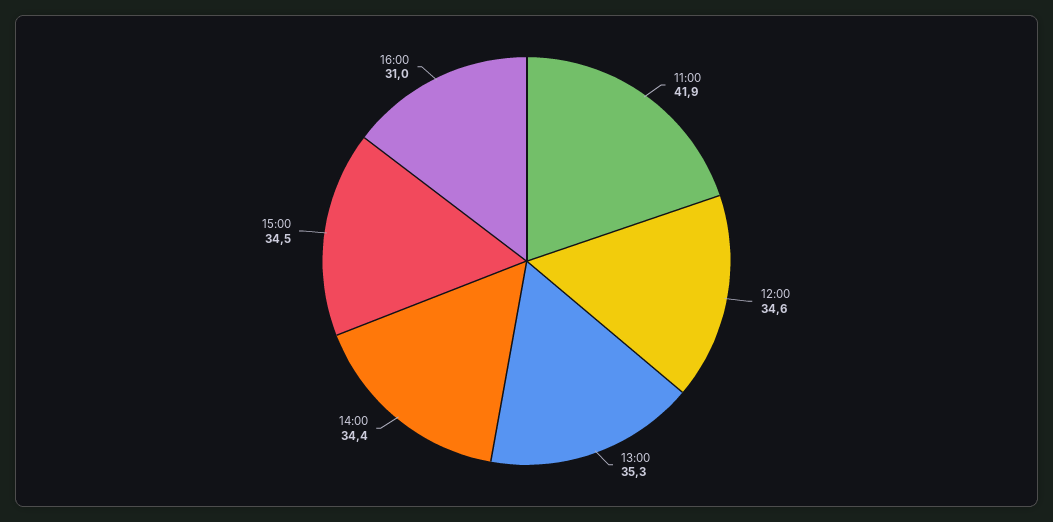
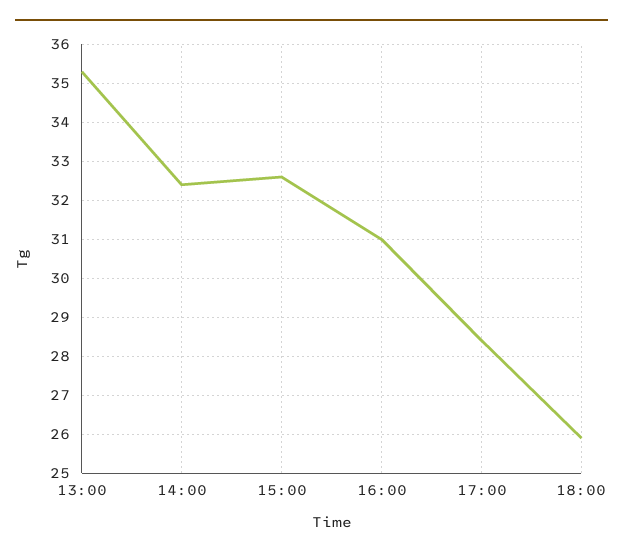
11:00: 41.9 -> none
12:00: 34.6 -> none
14:00: 34.4 -> 32.5
15:00: 34.5 -> 32.5
17:00: none -> 28.5
18:00: none -> 26

